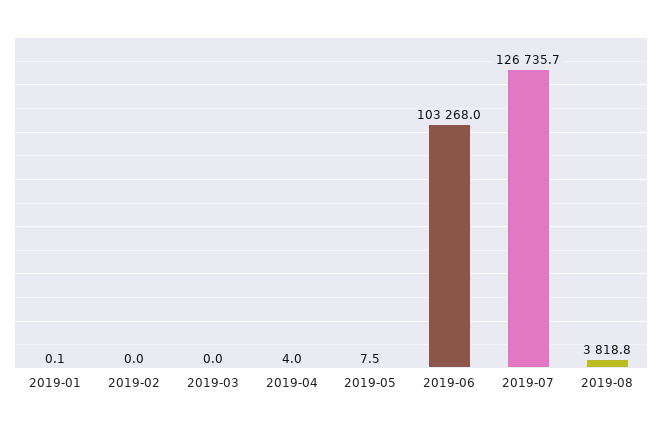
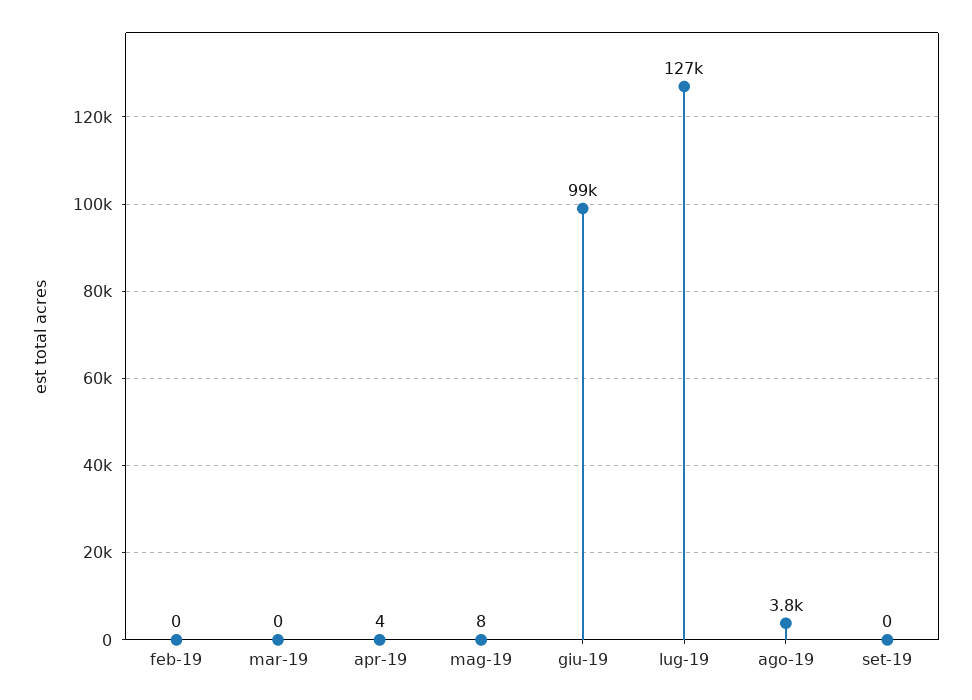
2019-01: 0.1 -> none
2019-06: 103268 -> 99000
set-19: none -> 0

